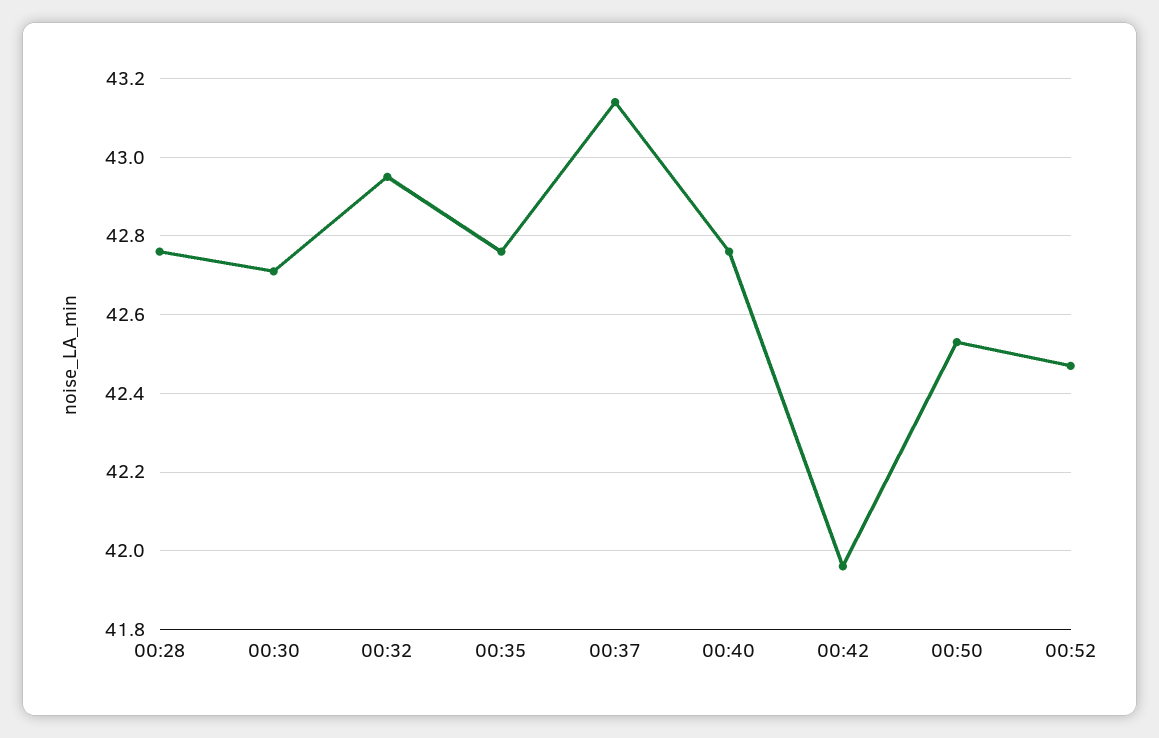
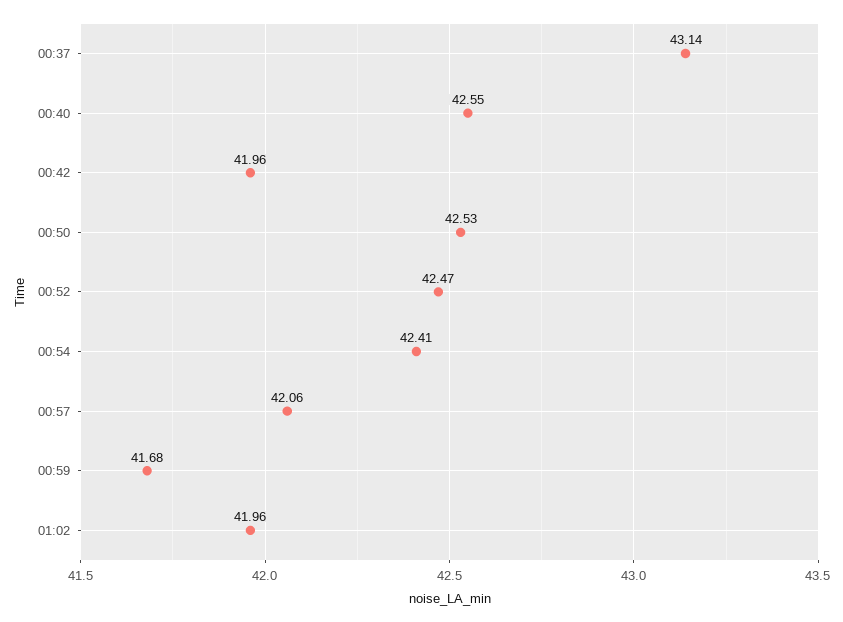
00:28: 42.75 -> none
00:30: 42.7 -> none
00:32: 42.95 -> none
00:35: 42.75 -> none
00:40: 42.75 -> 42.55
00:54: none -> 42.41
00:57: none -> 42.06
00:59: none -> 41.68
01:02: none -> 41.96

